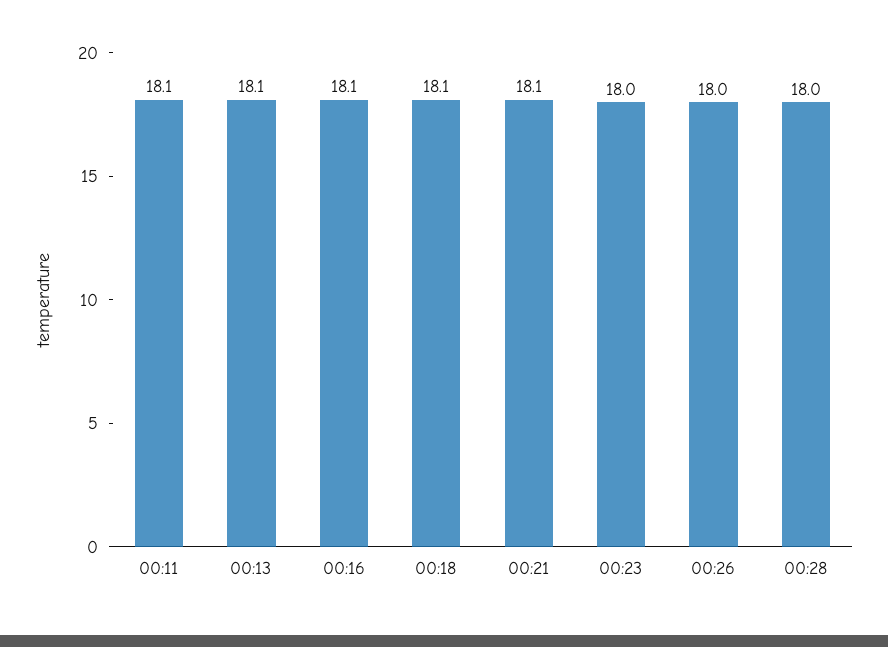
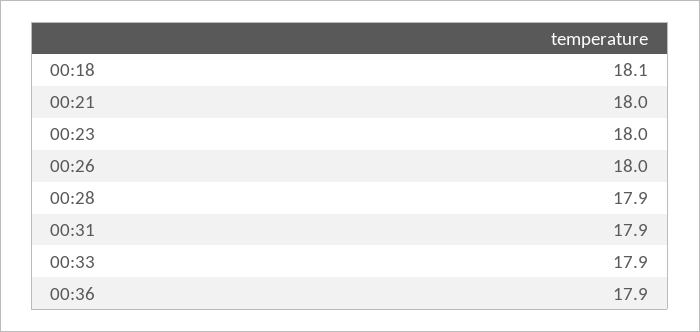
00:11: 18.1 -> none
00:13: 18.1 -> none
00:16: 18.1 -> none
00:21: 18.1 -> 18
00:28: 18 -> 17.9
00:31: none -> 17.9
00:33: none -> 17.9
00:36: none -> 17.9

